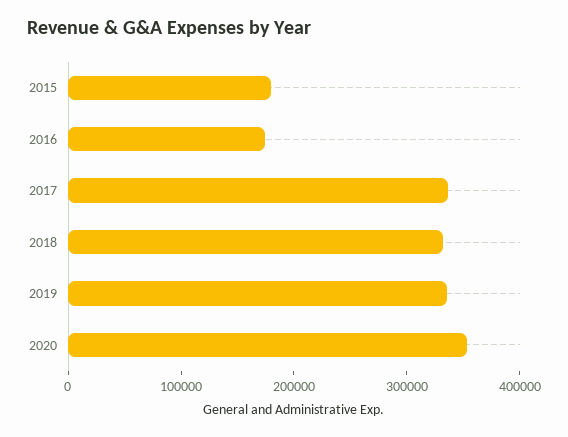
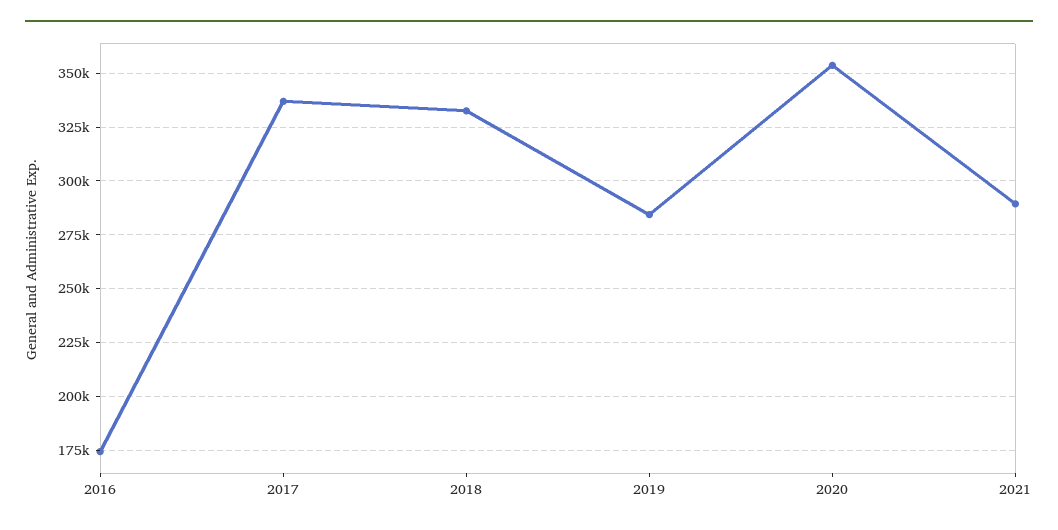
2015: 180000 -> none
2019: 340000 -> 285000
2021: none -> 290000

